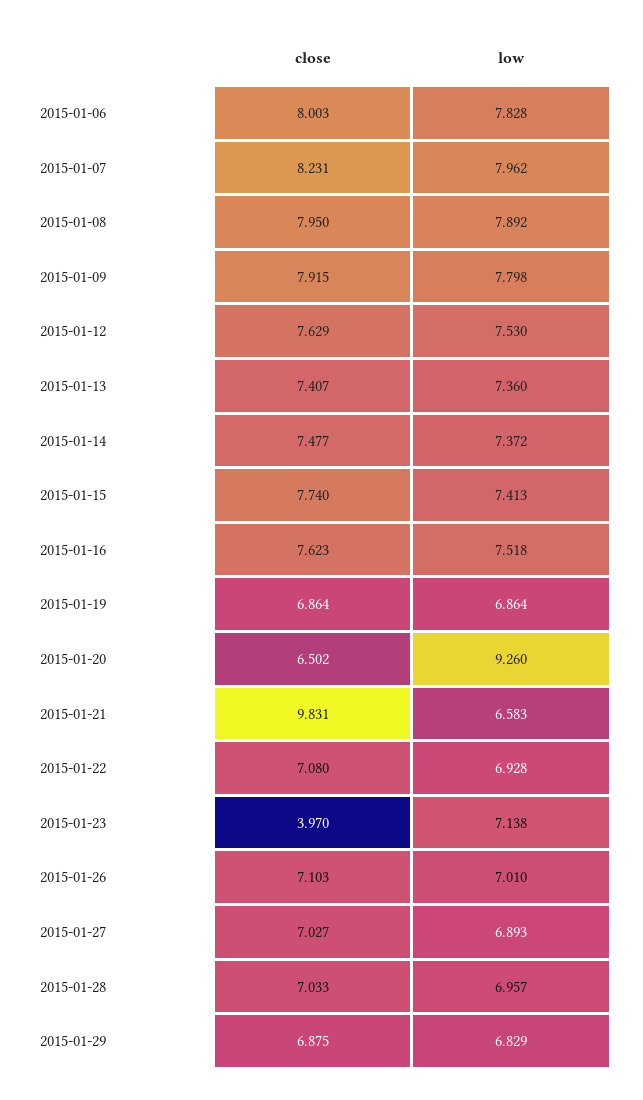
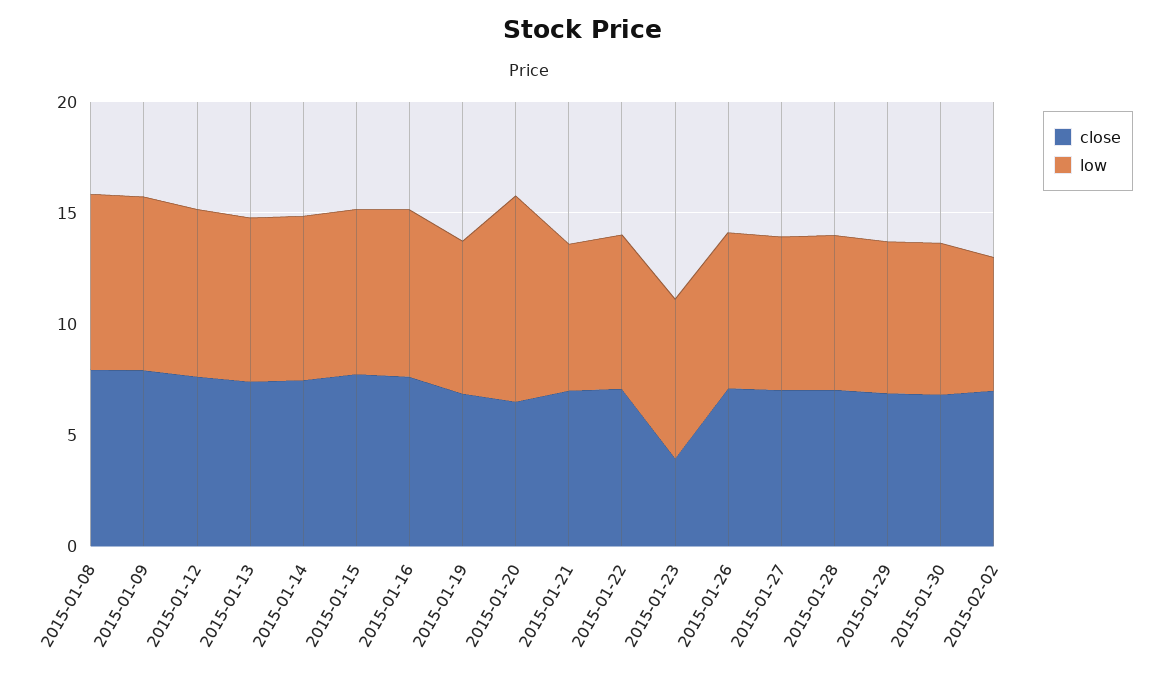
close, 2015-01-06: 8.003 -> none
low, 2015-01-06: 7.828 -> none
close, 2015-01-07: 8.231 -> none
low, 2015-01-07: 7.962 -> none
close, 2015-01-21: 9.831 -> 7
close, 2015-01-30: none -> 7
low, 2015-01-30: none -> 7
close, 2015-02-02: none -> 7
low, 2015-02-02: none -> 6

